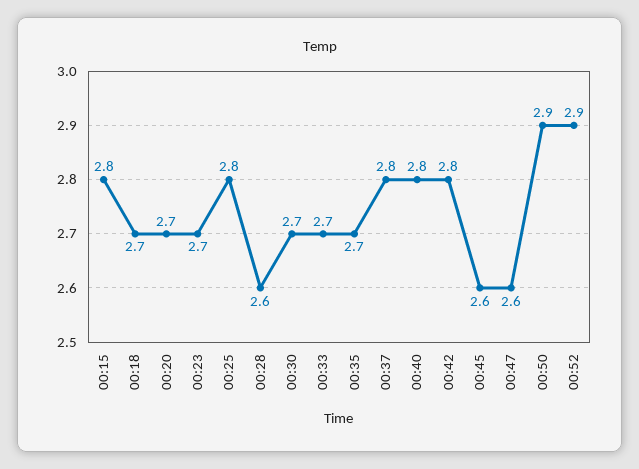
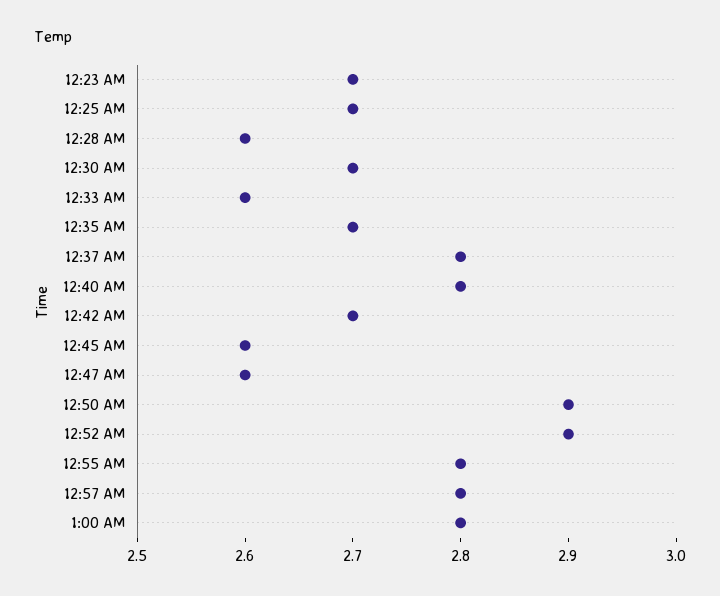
00:15: 2.8 -> none
00:18: 2.7 -> none
00:20: 2.7 -> none
00:25: 2.8 -> 2.7
00:33: 2.7 -> 2.6
00:42: 2.8 -> 2.7
12:55 AM: none -> 2.8
12:57 AM: none -> 2.8
1:00 AM: none -> 2.8

